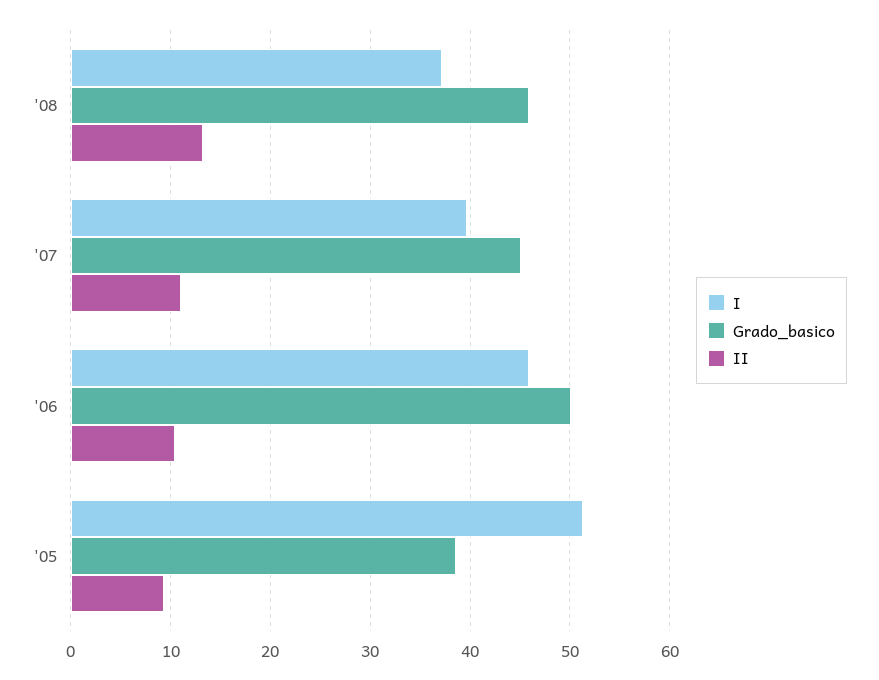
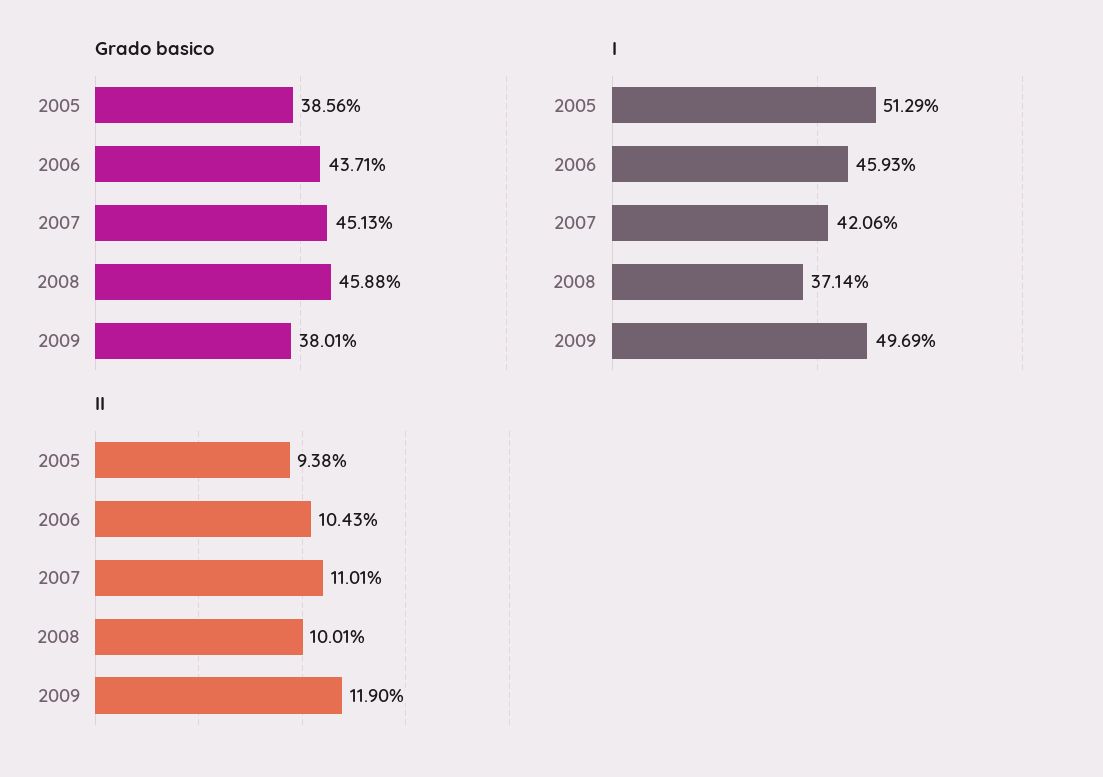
II, '08: 13 -> 10.01
I, '07: 40 -> 42.06
Grado_basico, '06: 50 -> 43.71
Grado_basico, 2009: none -> 38.01
I, 2009: none -> 49.69
II, 2009: none -> 11.9

